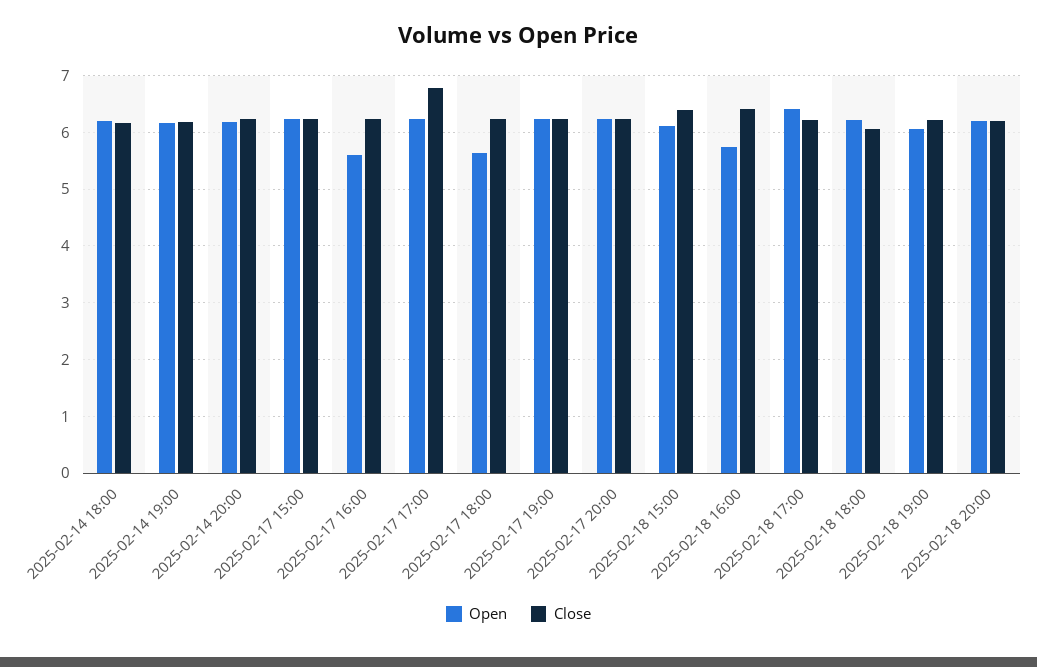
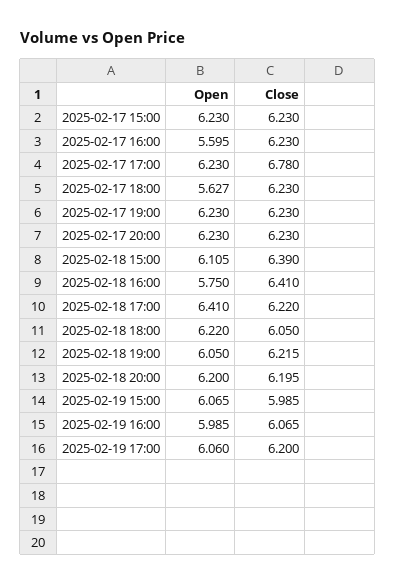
Open, 2025-02-14 18:00: 6.2 -> none
Close, 2025-02-14 18:00: 6.2 -> none
Open, 2025-02-14 19:00: 6.2 -> none
Close, 2025-02-14 19:00: 6.2 -> none
Open, 2025-02-14 20:00: 6.2 -> none
Close, 2025-02-14 20:00: 6.2 -> none
Open, 2025-02-19 15:00: none -> 6.065
Close, 2025-02-19 15:00: none -> 5.985
Open, 2025-02-19 16:00: none -> 5.985
Close, 2025-02-19 16:00: none -> 6.065
Open, 2025-02-19 17:00: none -> 6.06
Close, 2025-02-19 17:00: none -> 6.2

